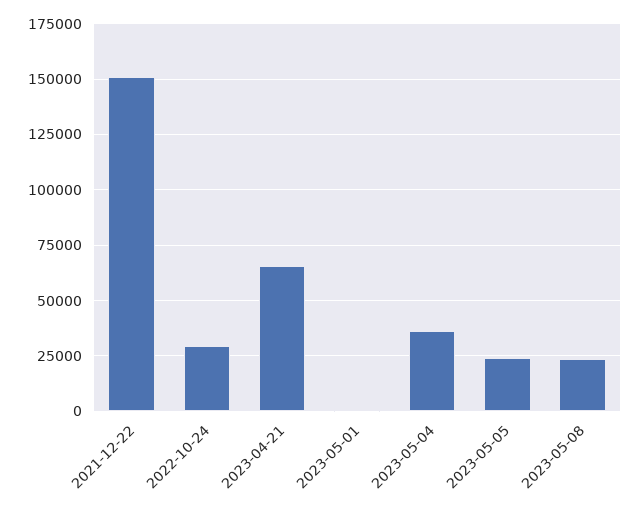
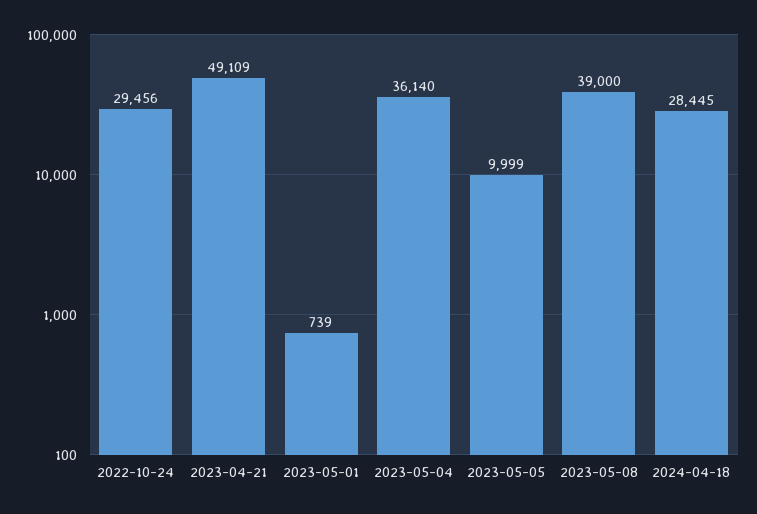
2021-12-22: 150000 -> none
2023-04-21: 65000 -> 49109
2023-05-05: 25000 -> 9999
2023-05-08: 25000 -> 39000
2024-04-18: none -> 28445

